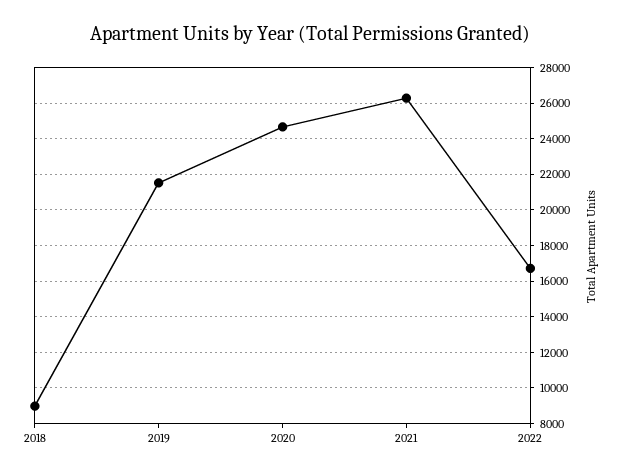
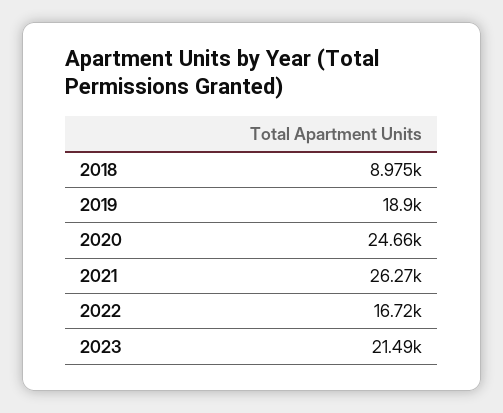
2019: 21500 -> 18900
2023: none -> 21490

